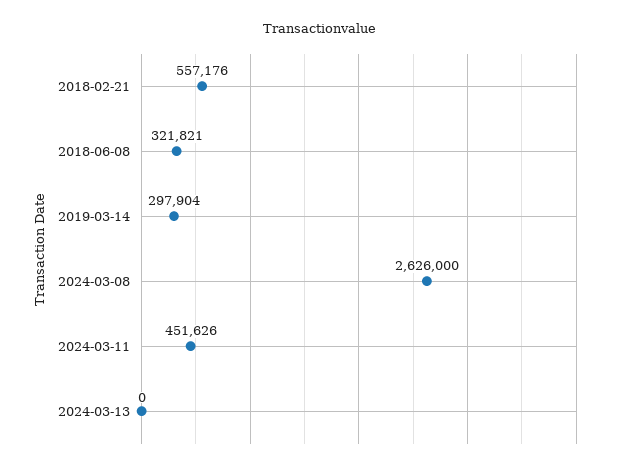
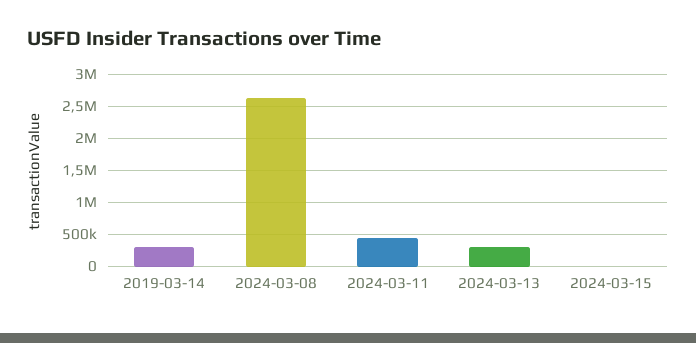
2018-02-21: 557176 -> none
2018-06-08: 321821 -> none
2024-03-13: 0 -> 300000
2024-03-15: none -> 0

